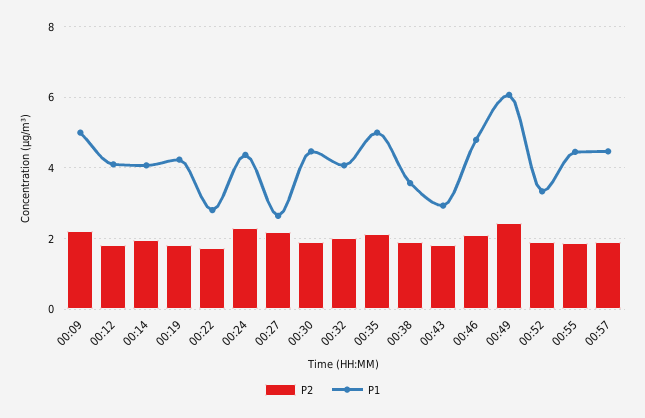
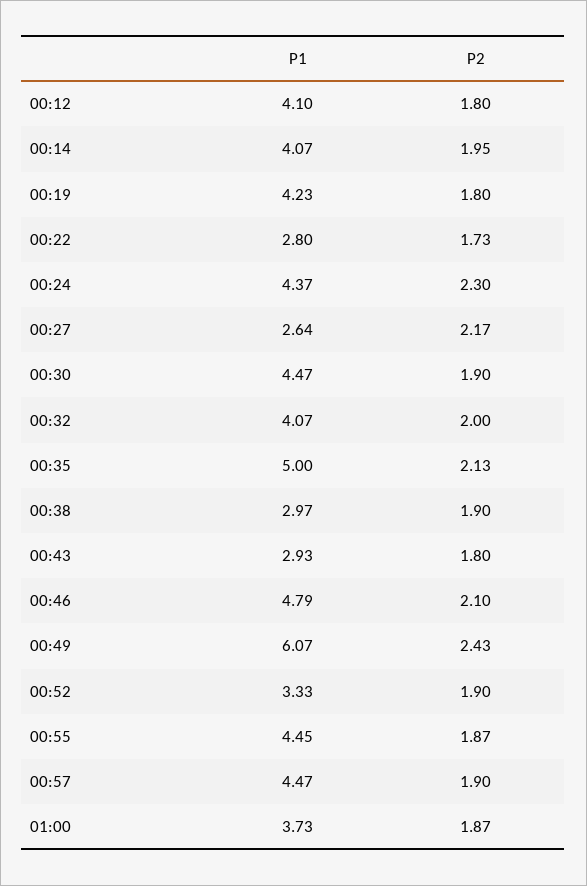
P2, 00:09: 2.2 -> none
P1, 00:09: 5 -> none
P1, 00:38: 3.6 -> 2.97
P1, 01:00: none -> 3.73
P2, 01:00: none -> 1.87

